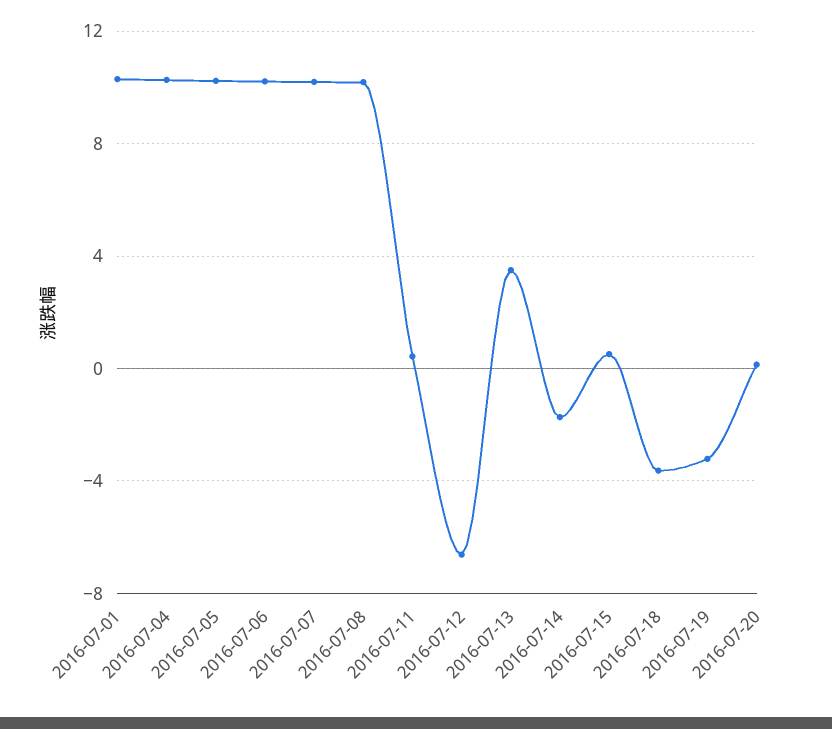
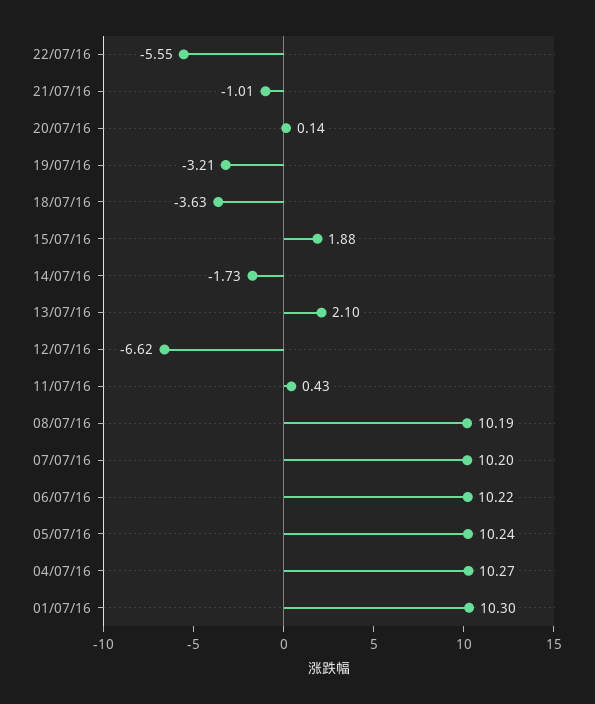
2016-07-13: 3.5 -> 2.1
2016-07-15: 0.5 -> 1.88
22/07/16: none -> -5.55
21/07/16: none -> -1.01

